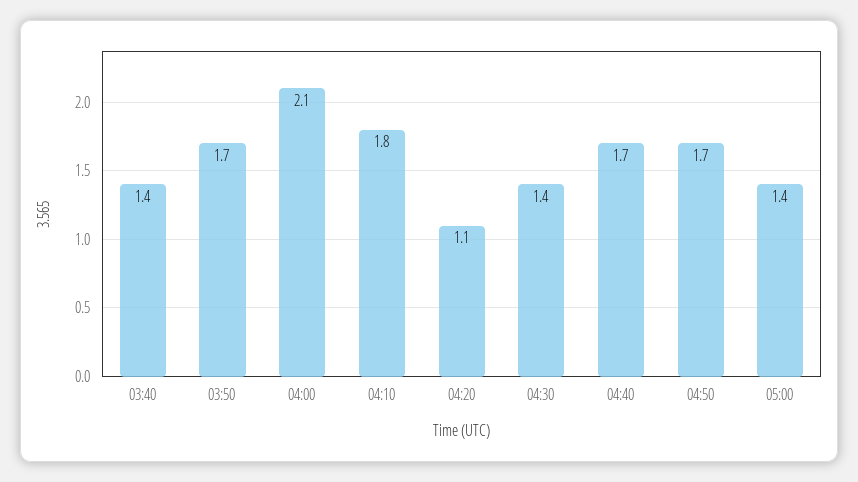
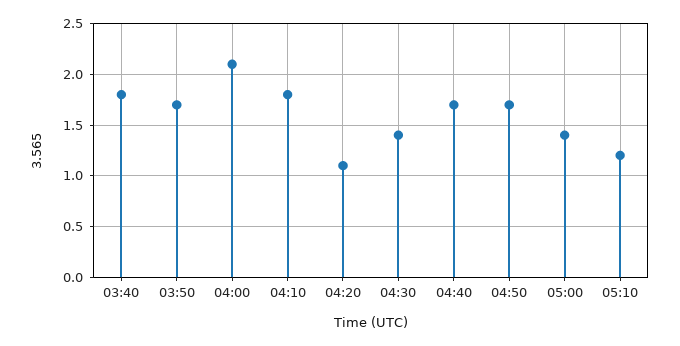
03:40: 1.4 -> 1.8
05:10: none -> 1.2

